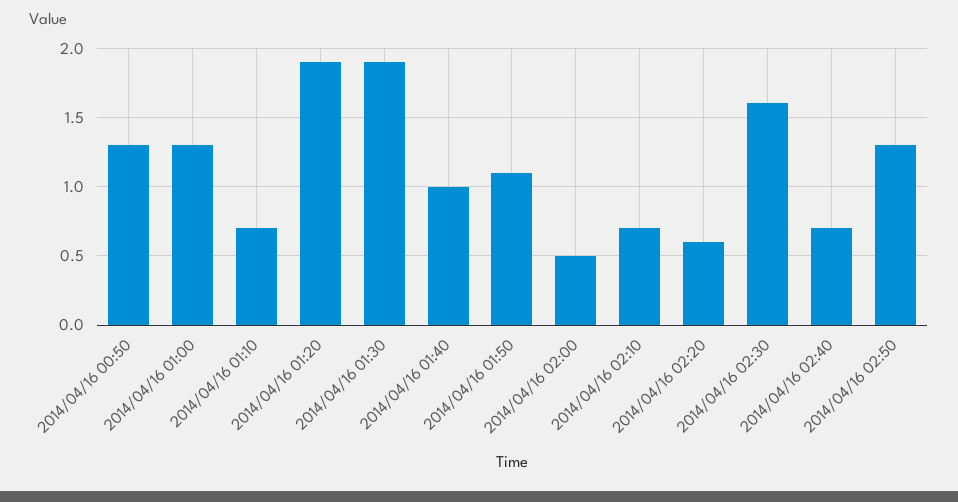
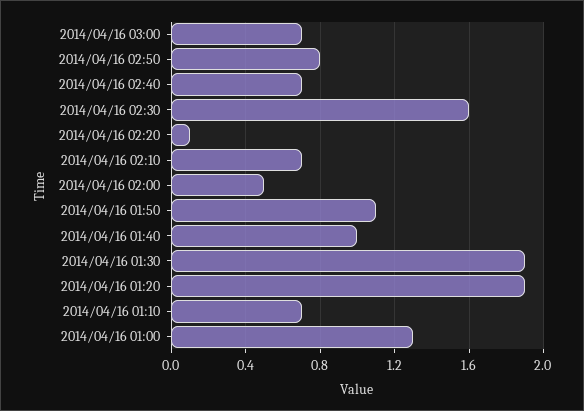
2014/04/16 00:50: 1.3 -> none
2014/04/16 02:20: 0.6 -> 0.1
2014/04/16 02:50: 1.3 -> 0.8
2014/04/16 03:00: none -> 0.7

